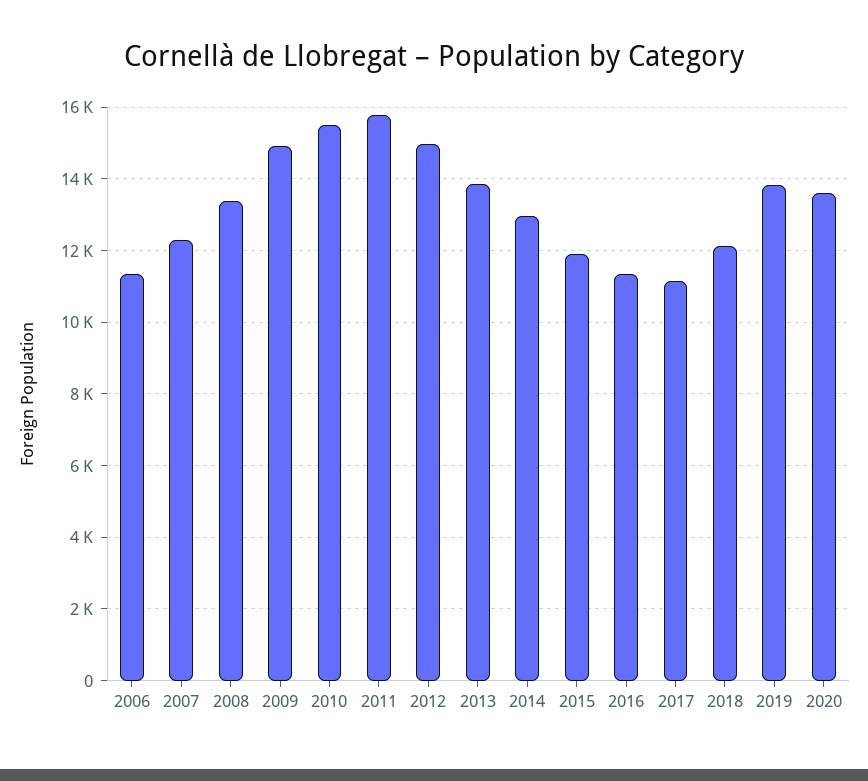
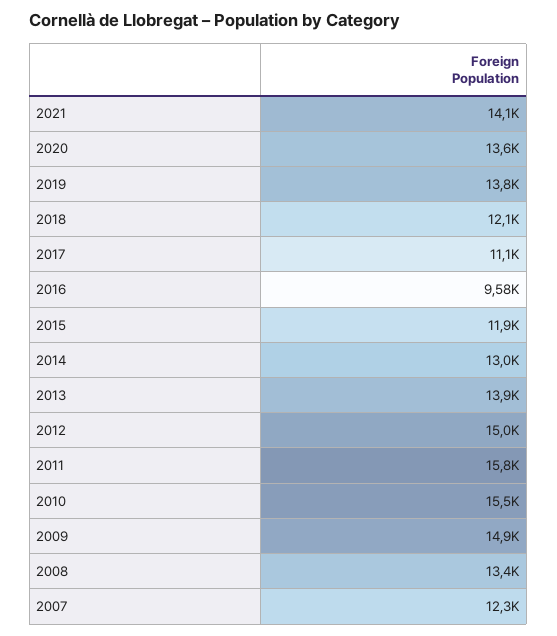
2006: 11400 -> none
2016: 11400 -> 9580
2021: none -> 14100

